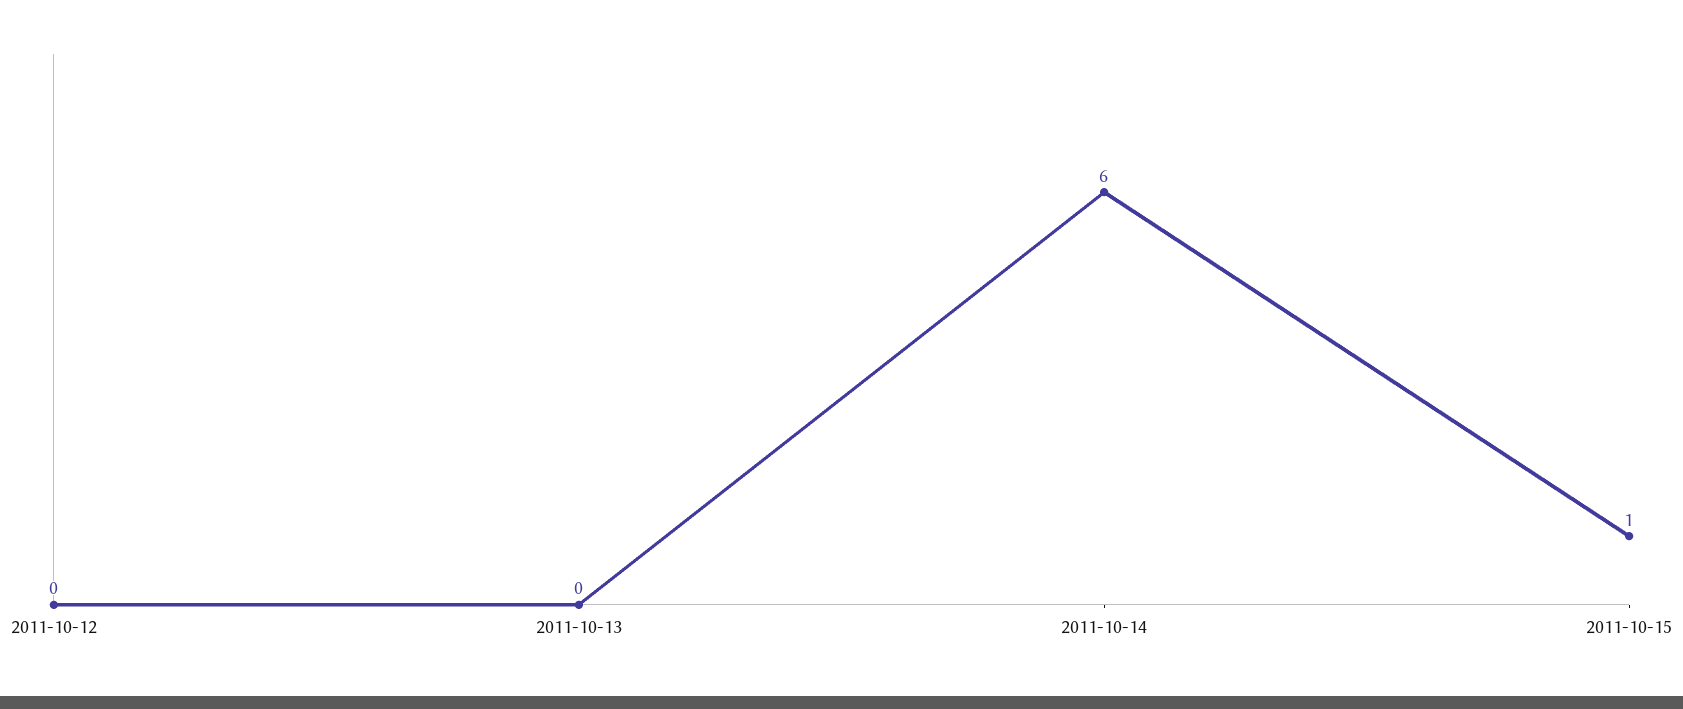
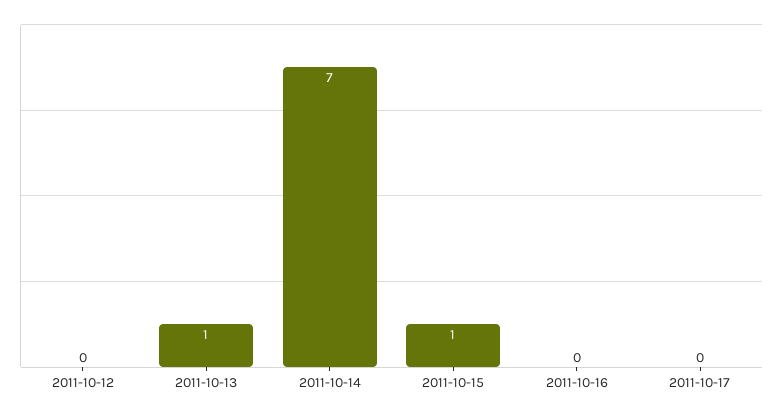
2011-10-13: 0 -> 1
2011-10-14: 6 -> 7
2011-10-16: none -> 0
2011-10-17: none -> 0

